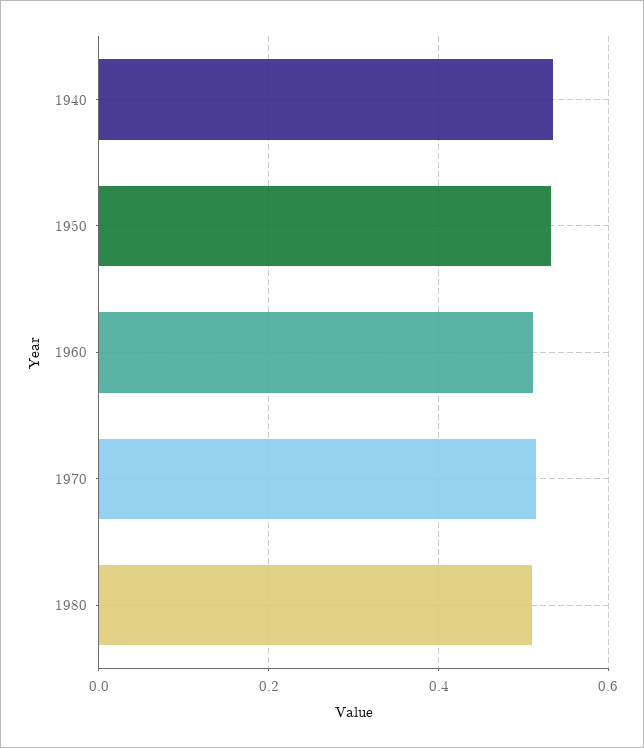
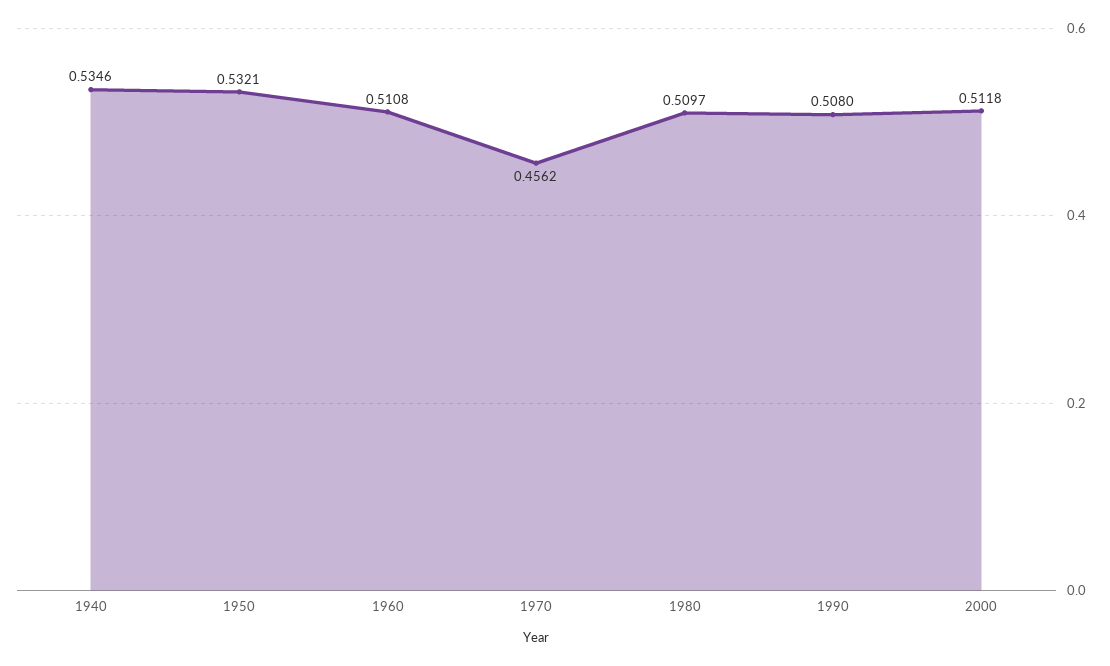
1970: 0.52 -> 0.4562
1990: none -> 0.508
2000: none -> 0.5118

